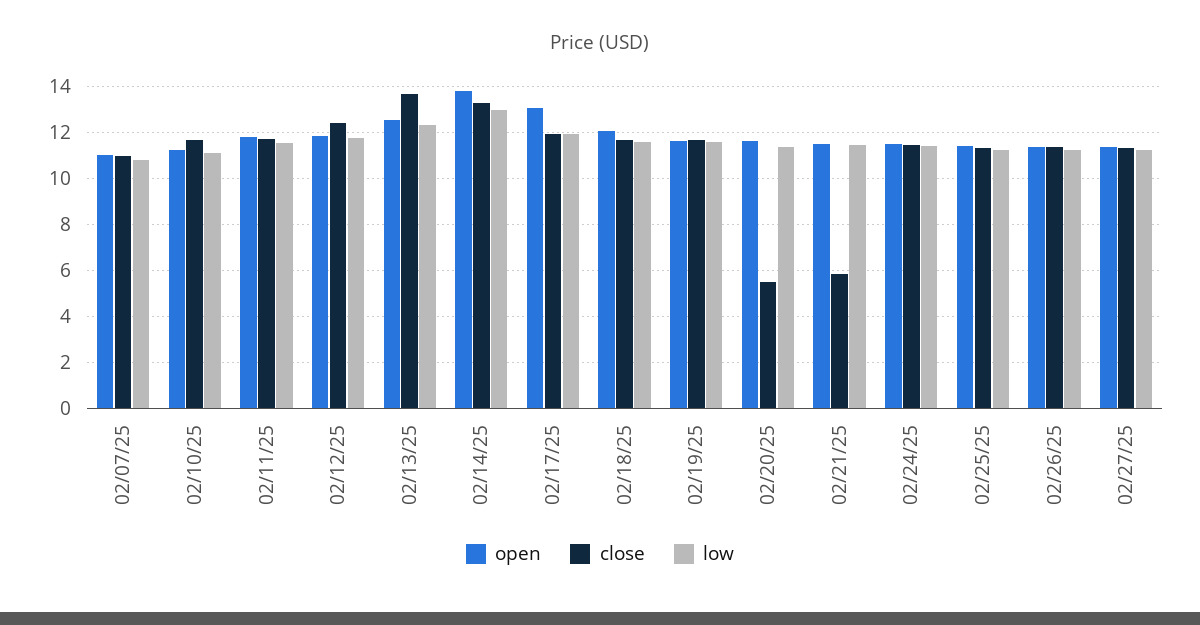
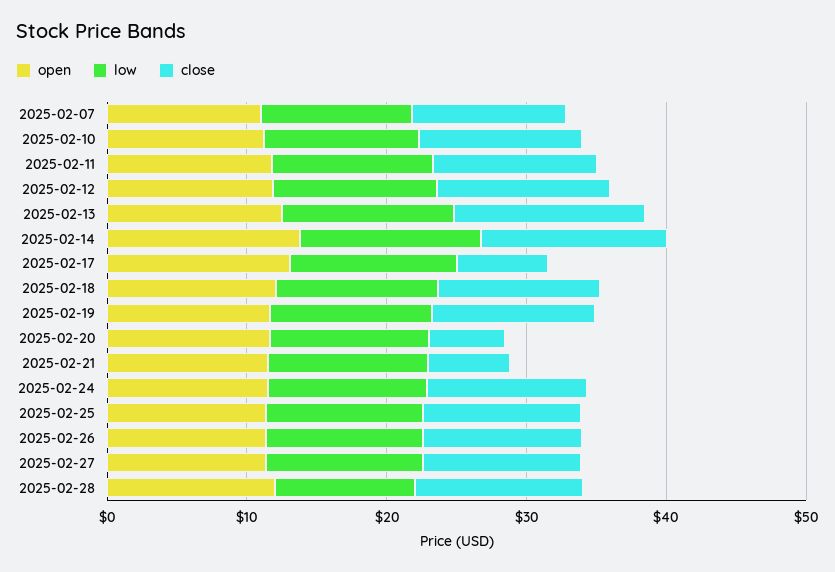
close, 02/17/25: 12 -> 6
open, 2025-02-28: none -> 12
low, 2025-02-28: none -> 10
close, 2025-02-28: none -> 12

